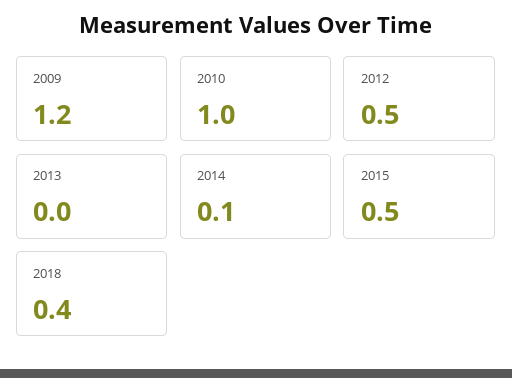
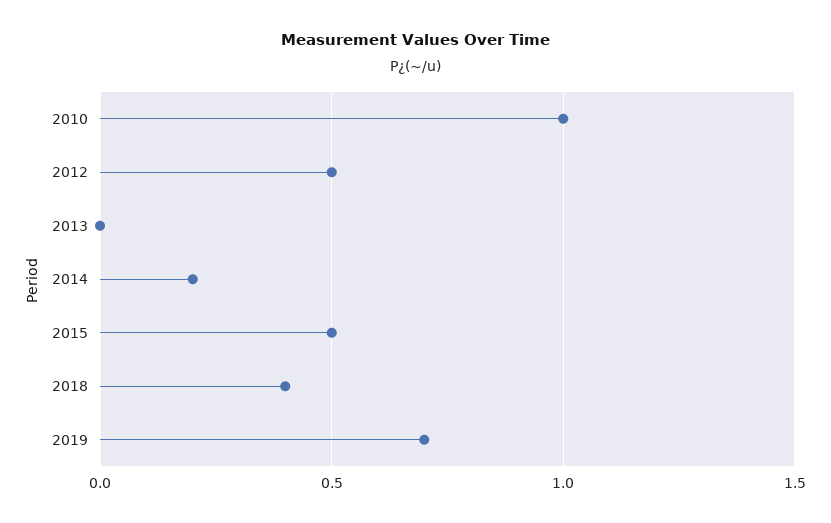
2009: 1.2 -> none
2014: 0.1 -> 0.2
2019: none -> 0.7

